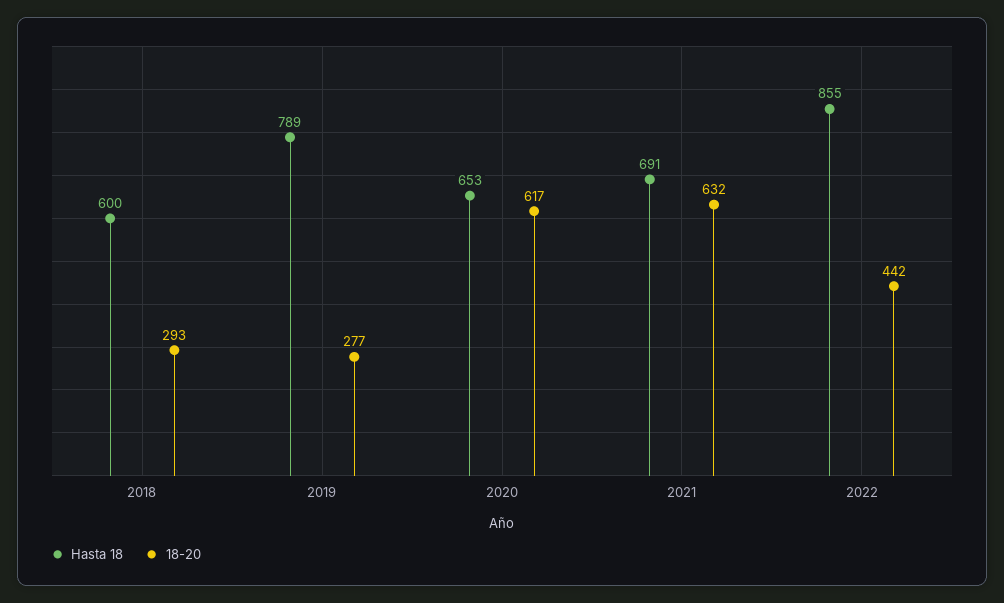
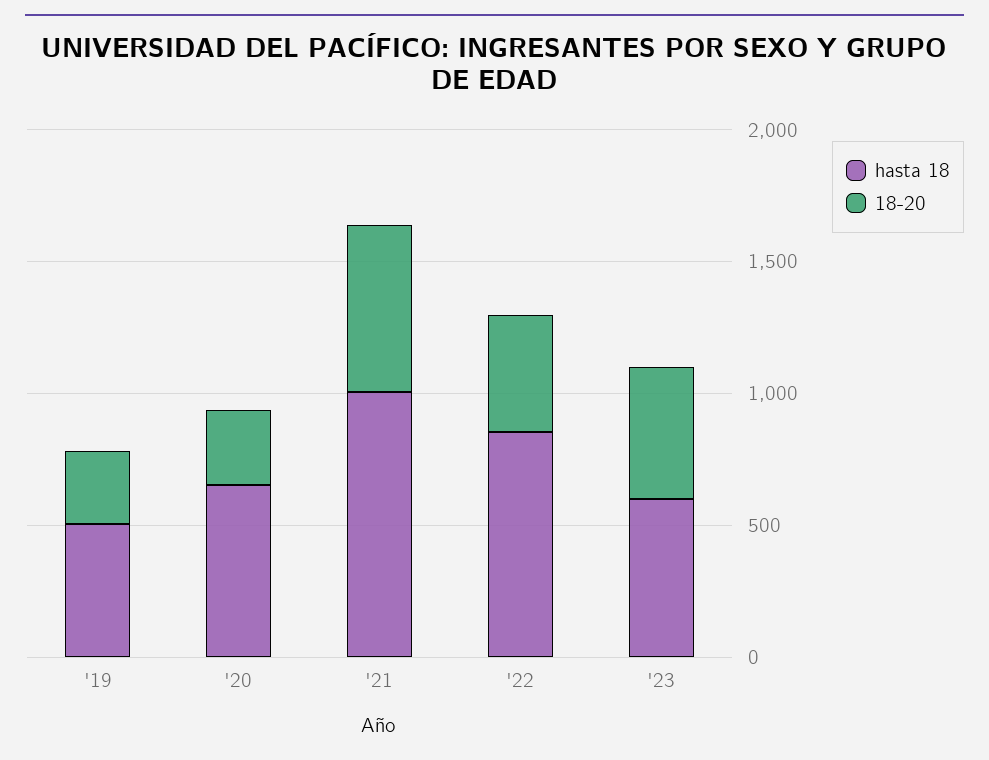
Hasta 18, 2018: 600 -> none
18-20, 2018: 293 -> none
Hasta 18, 2019: 789 -> 500
18-20, 2020: 617 -> 300
Hasta 18, 2021: 691 -> 1000
Hasta 18, '23: none -> 600
18-20, '23: none -> 500

